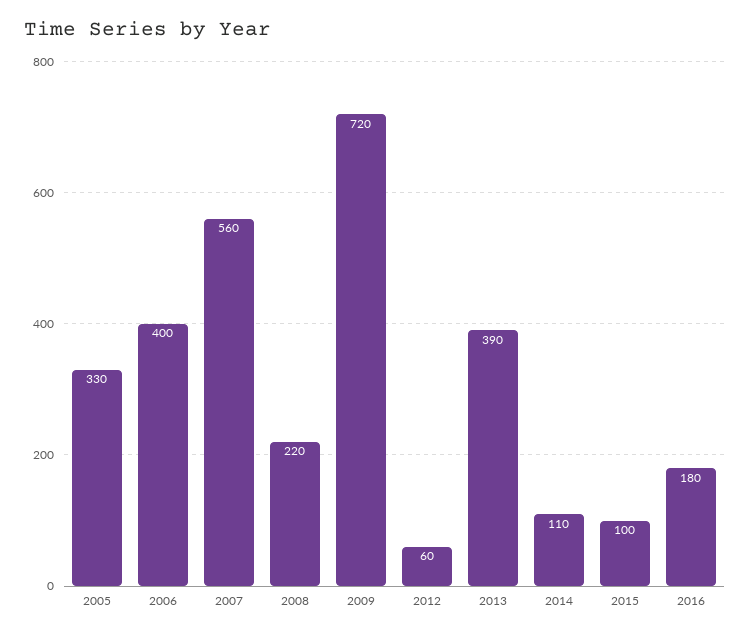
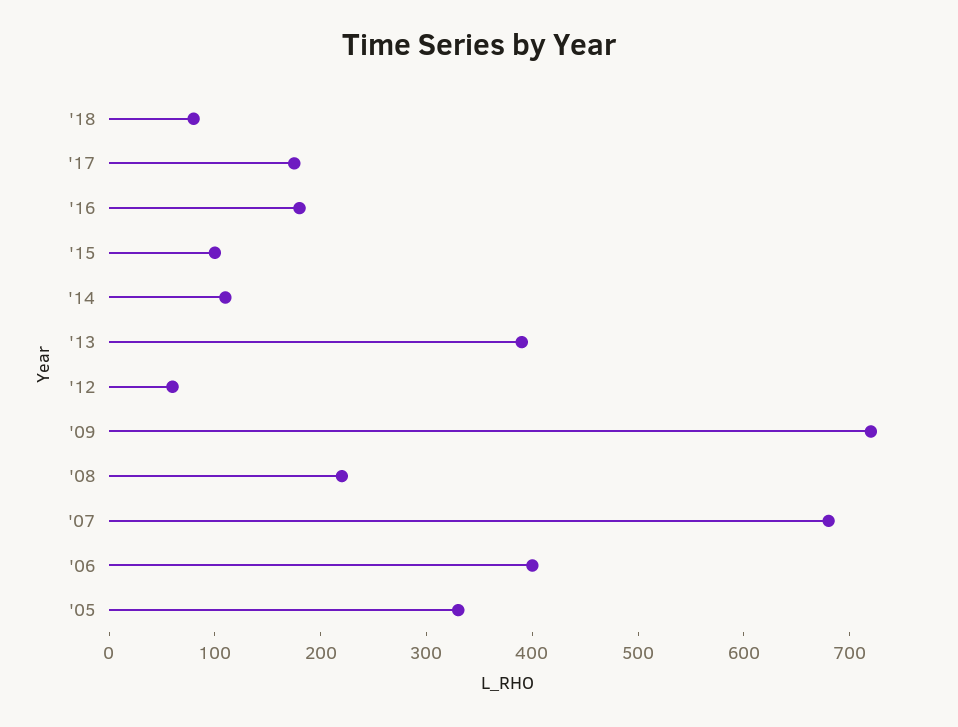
2007: 560 -> 680
'18: none -> 80
'17: none -> 180

